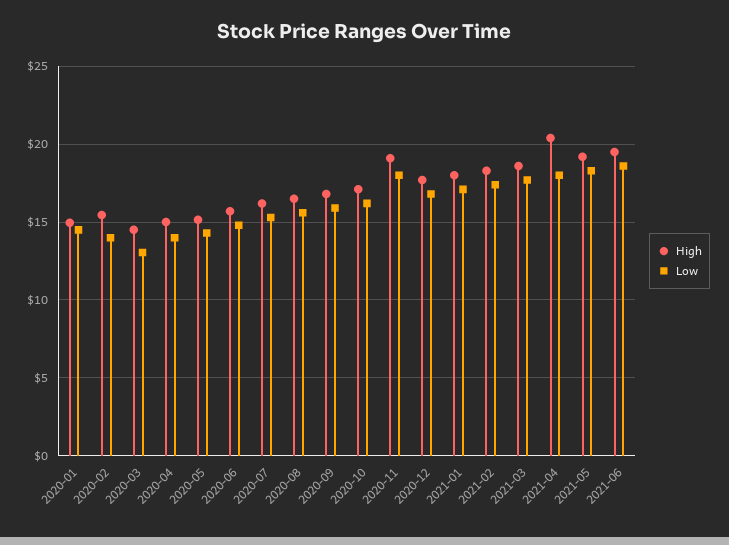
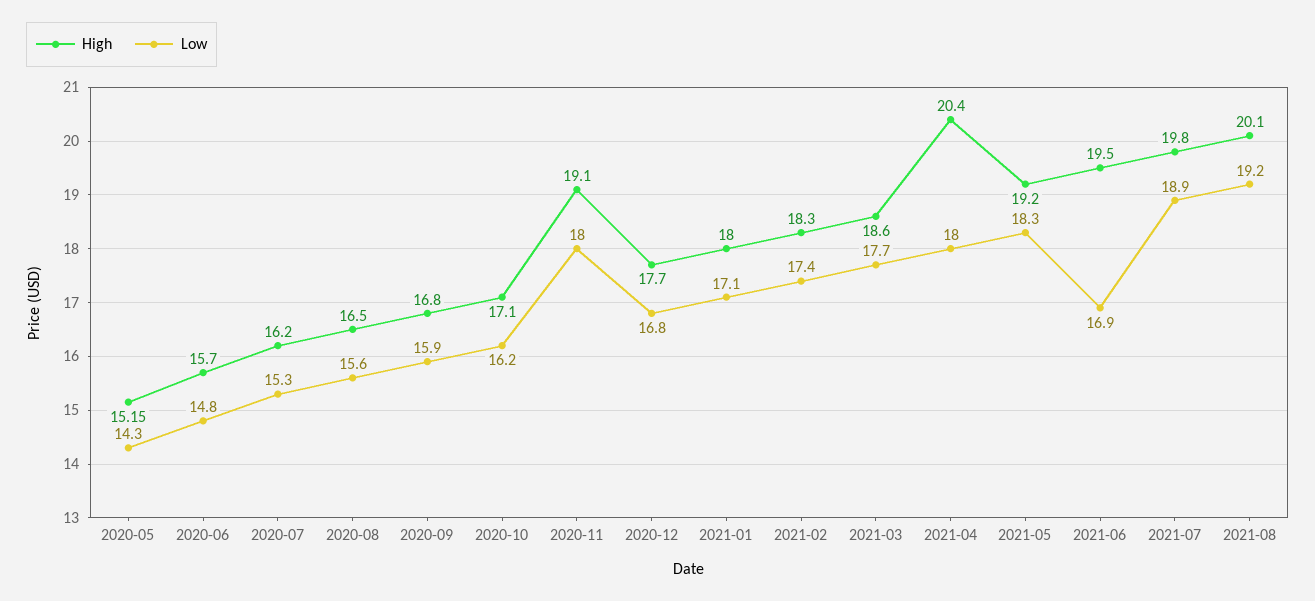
High, 2020-01: 15 -> none
Low, 2020-01: 14.5 -> none
High, 2020-02: 15.5 -> none
Low, 2020-02: 14 -> none
High, 2020-03: 14.5 -> none
Low, 2020-03: 13 -> none
High, 2020-04: 15 -> none
Low, 2020-04: 14 -> none
Low, 2021-06: 18.5 -> 16.9
High, 2021-07: none -> 19.8
Low, 2021-07: none -> 18.9
High, 2021-08: none -> 20.1
Low, 2021-08: none -> 19.2

